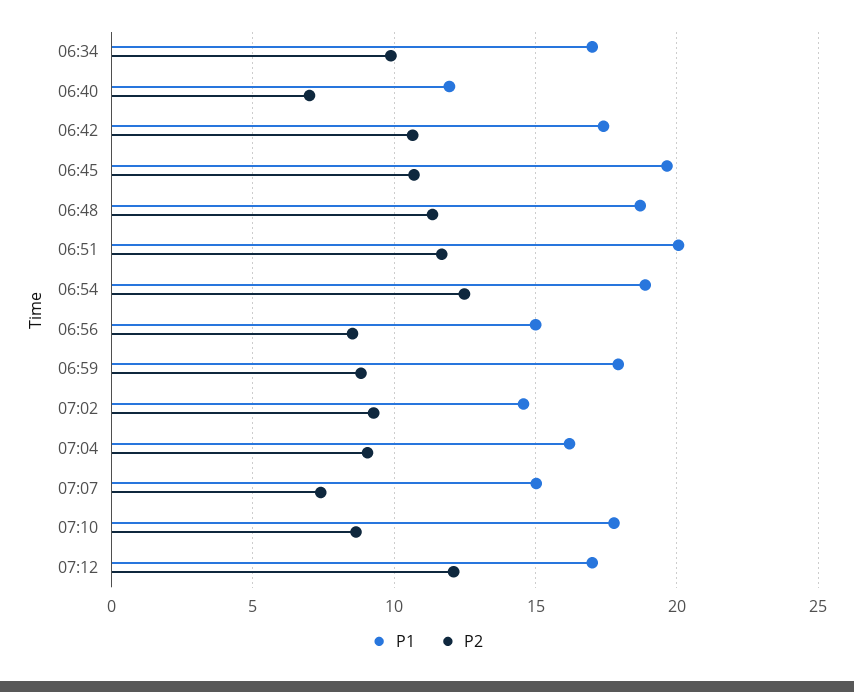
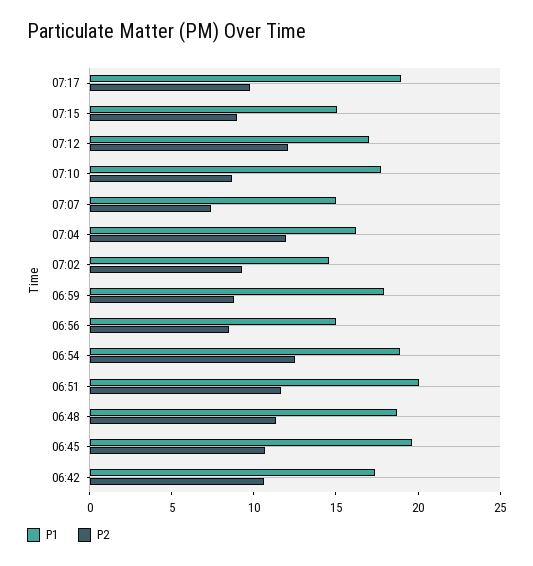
P1, 06:34: 17 -> none
P2, 06:34: 10 -> none
P1, 06:40: 12 -> none
P2, 06:40: 7 -> none
P2, 07:04: 9 -> 12
P1, 07:17: none -> 19
P2, 07:17: none -> 10
P1, 07:15: none -> 15
P2, 07:15: none -> 9

